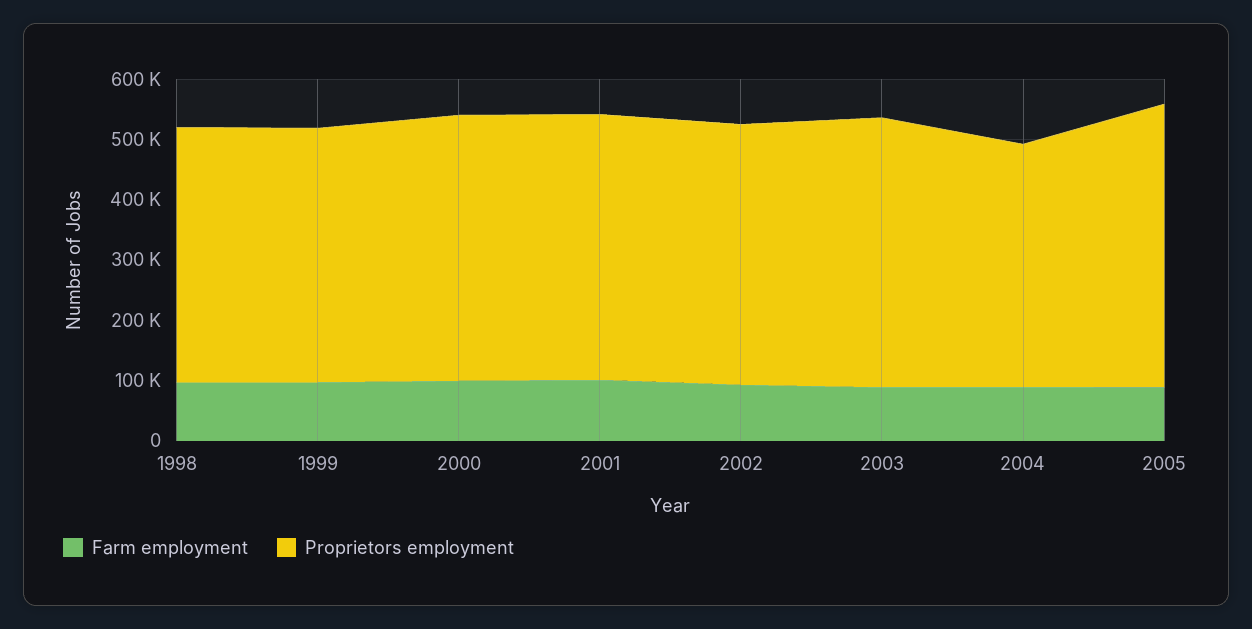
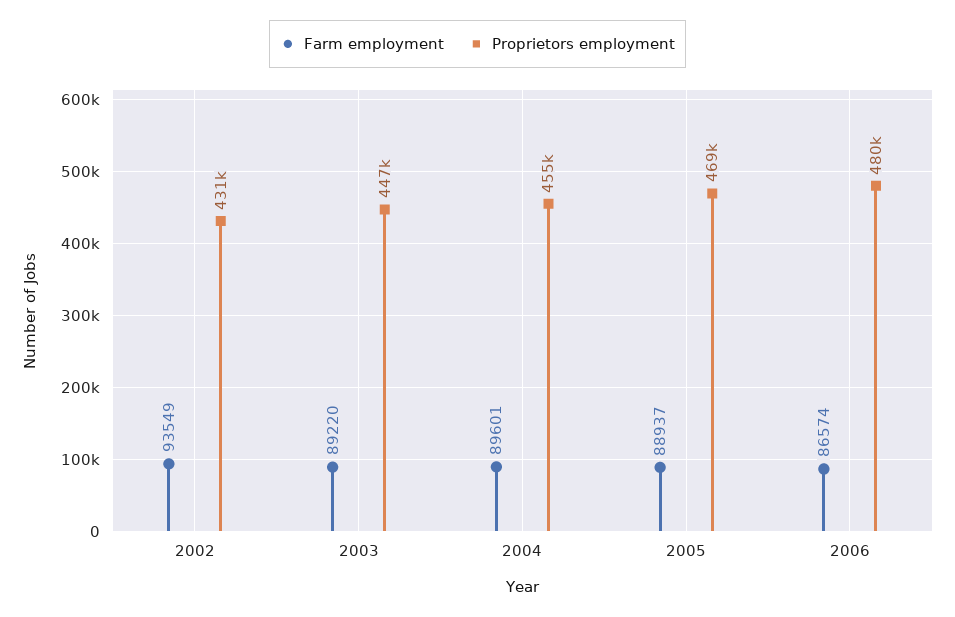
Farm employment, 1998: 100000 -> none
Proprietors employment, 1998: 420000 -> none
Farm employment, 1999: 100000 -> none
Proprietors employment, 1999: 420000 -> none
Farm employment, 2000: 100000 -> none
Proprietors employment, 2000: 440000 -> none
Farm employment, 2001: 100000 -> none
Proprietors employment, 2001: 440000 -> none
Proprietors employment, 2004: 400000 -> 455000
Farm employment, 2006: none -> 86574
Proprietors employment, 2006: none -> 480000

